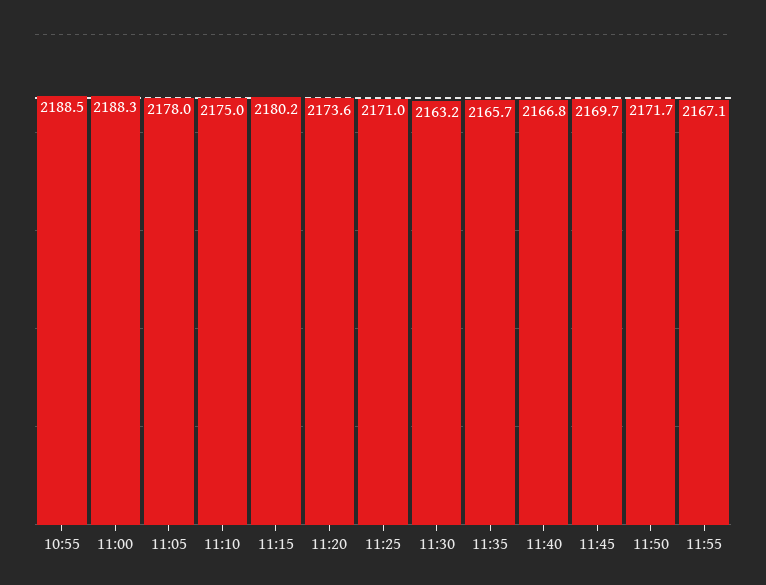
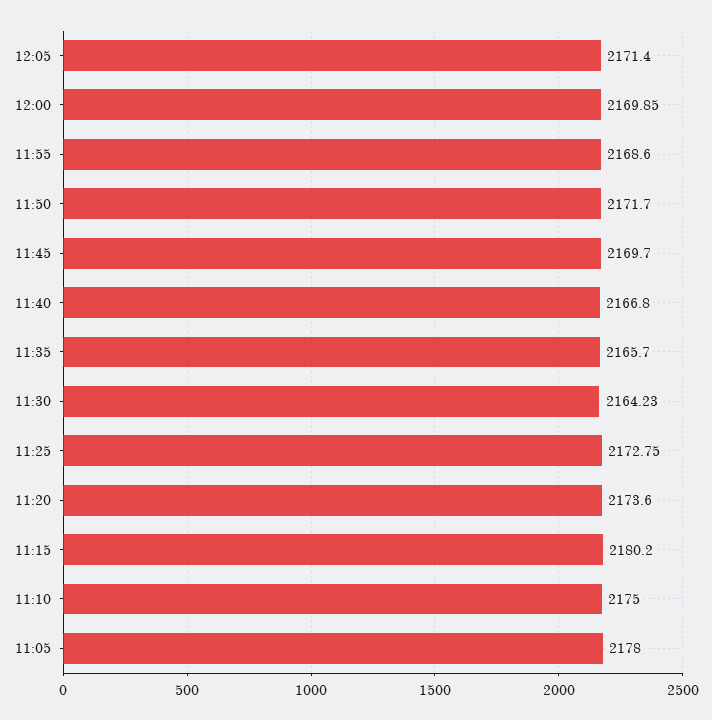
10:55: 2188.5 -> none
11:00: 2188.3 -> none
11:25: 2171 -> 2172.75
11:30: 2163.2 -> 2164.23
11:55: 2167.1 -> 2168.6
12:05: none -> 2171.4
12:00: none -> 2169.85

